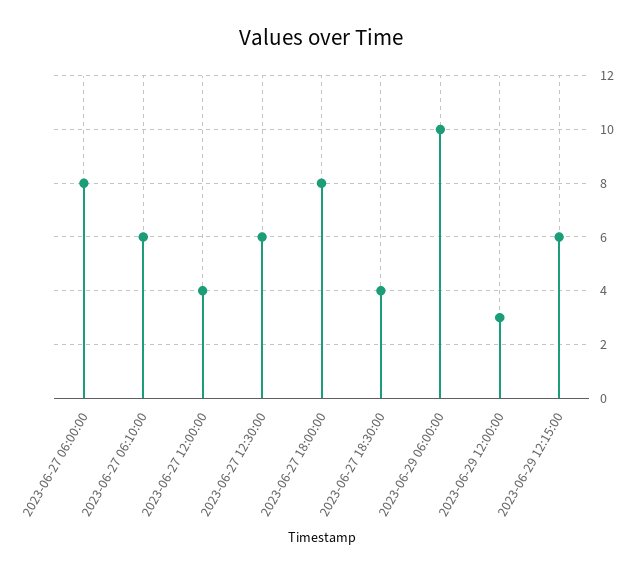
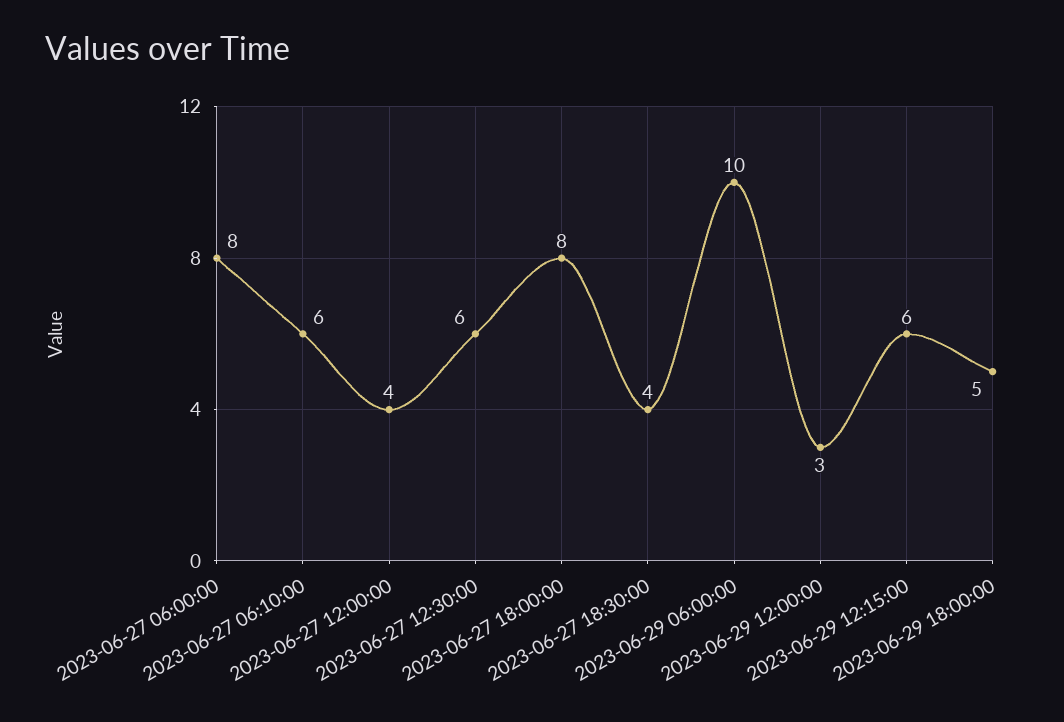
2023-06-29 18:00:00: none -> 5

